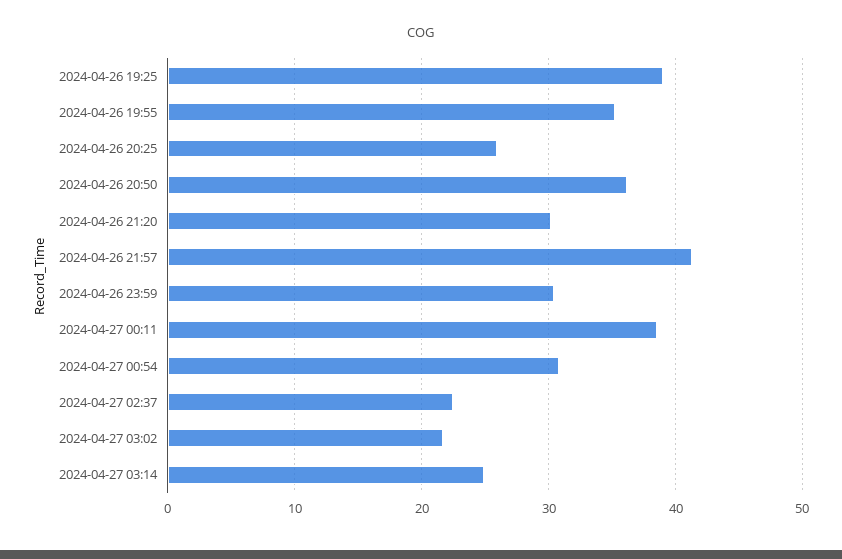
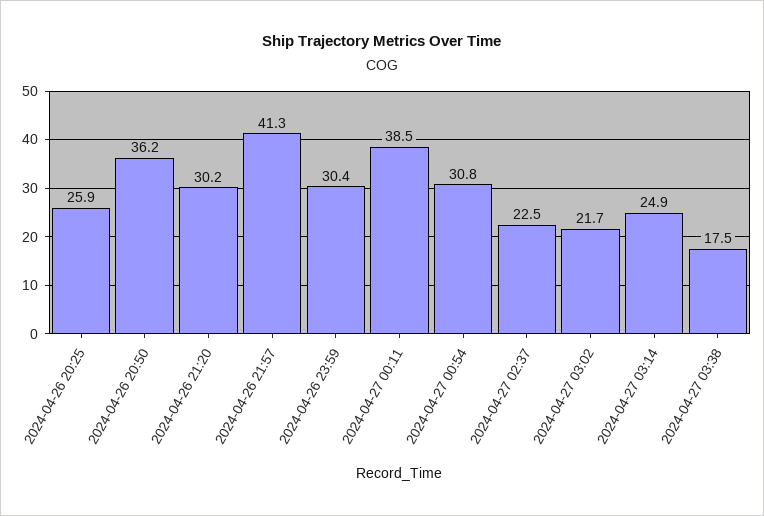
2024-04-26 19:25: 39 -> none
2024-04-26 19:55: 35 -> none
2024-04-27 03:38: none -> 17.5

